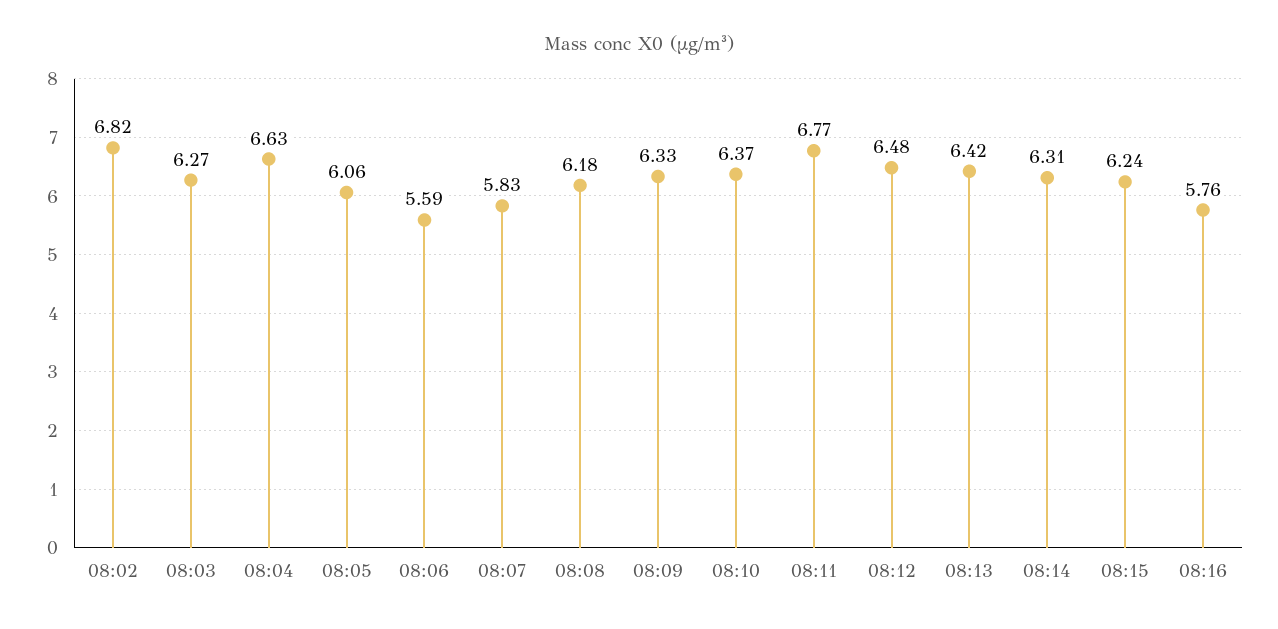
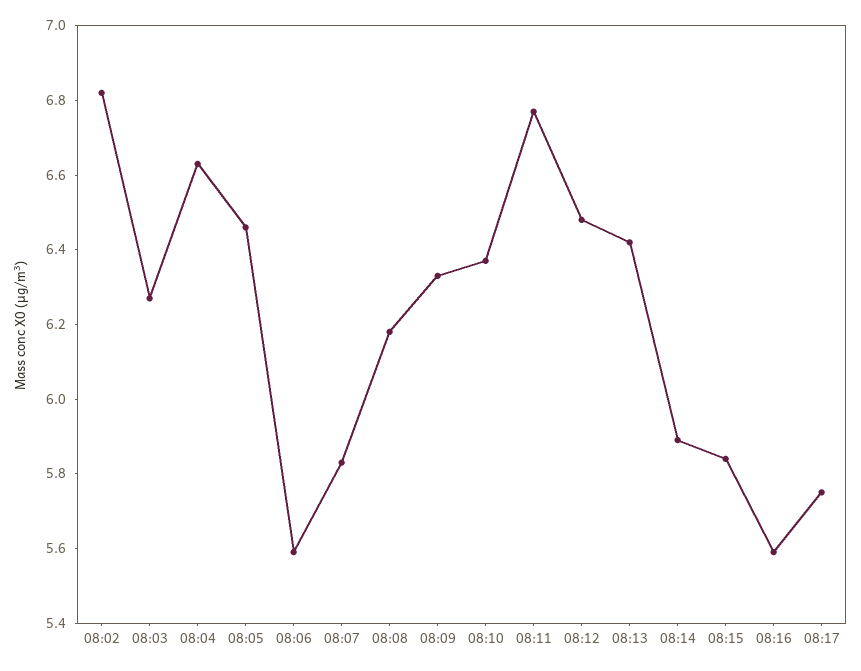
08:05: 6.06 -> 6.45
08:14: 6.31 -> 5.9
08:15: 6.24 -> 5.85
08:16: 5.76 -> 5.6
08:17: none -> 5.75

